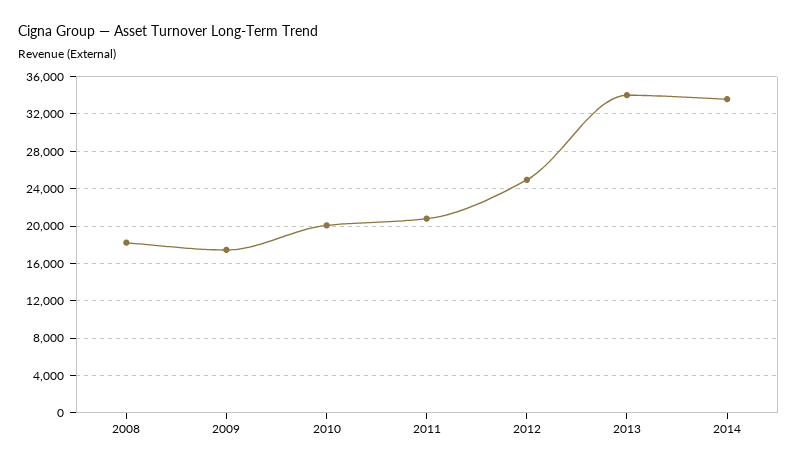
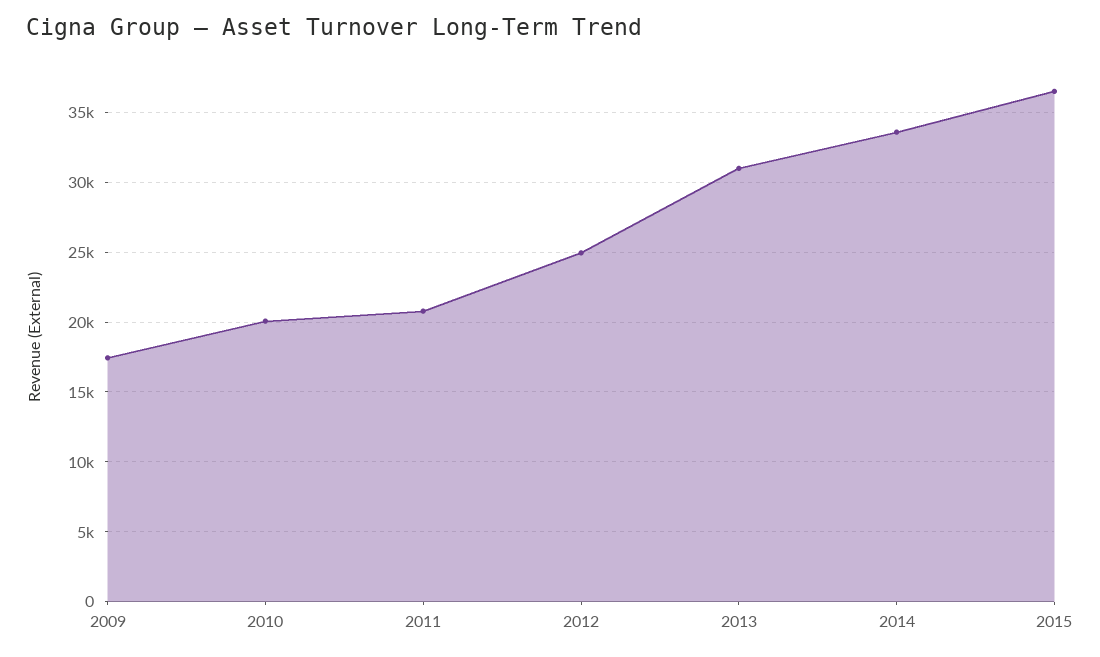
2008: 18000 -> none
2013: 34000 -> 31000
2015: none -> 36500

